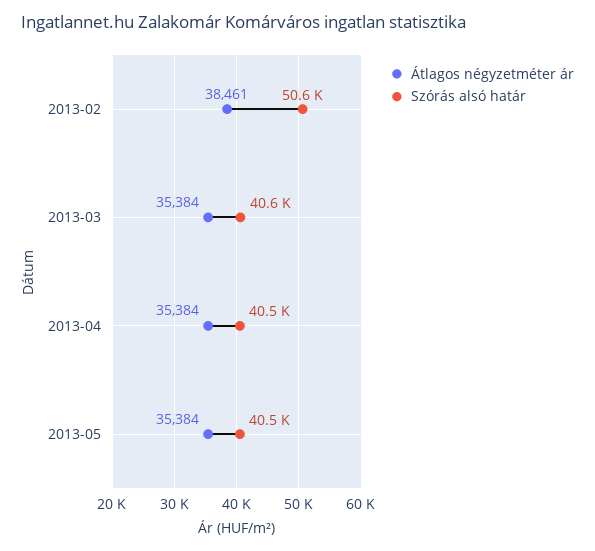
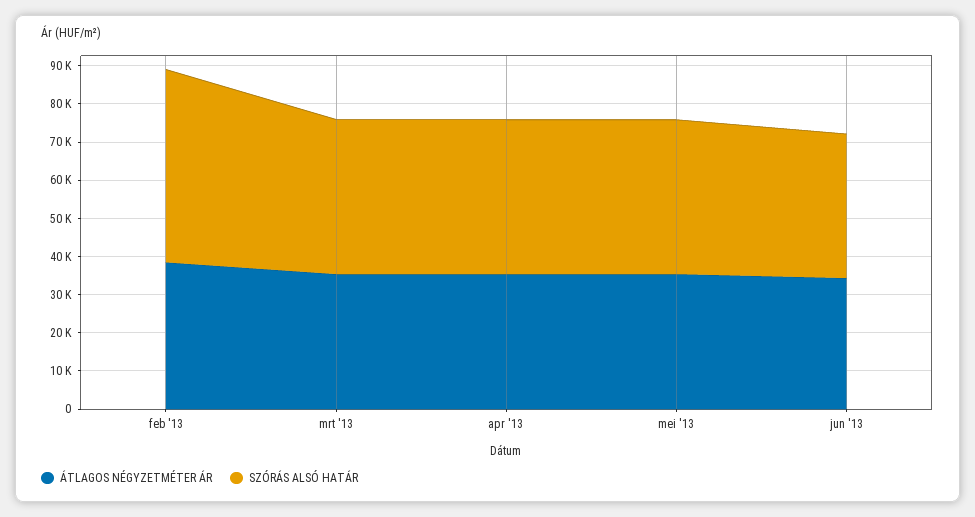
Átlagos négyzetméter ár, jun '13: none -> 35000
Szórás alsó határ, jun '13: none -> 37500

